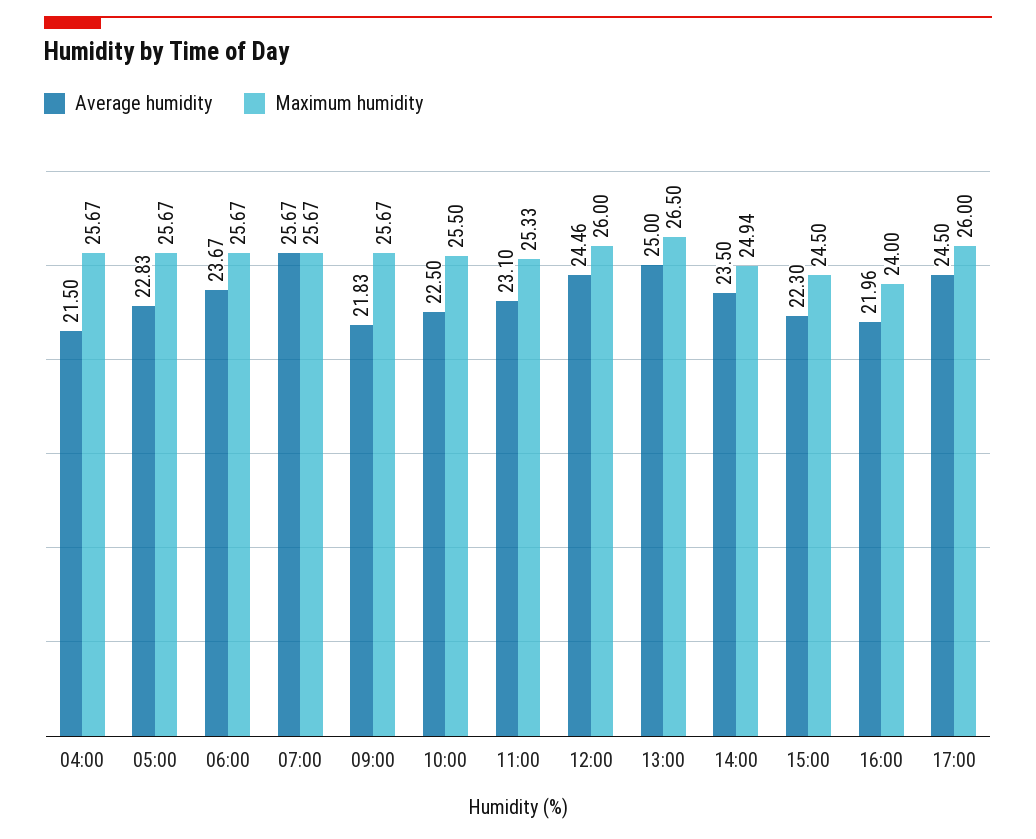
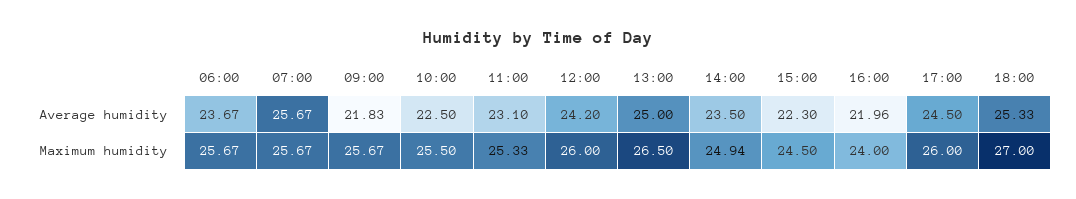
Average humidity, 04:00: 21.5 -> none
Maximum humidity, 04:00: 25.67 -> none
Average humidity, 05:00: 22.83 -> none
Maximum humidity, 05:00: 25.67 -> none
Average humidity, 12:00: 24.46 -> 24.2
Average humidity, 18:00: none -> 25.33
Maximum humidity, 18:00: none -> 27

